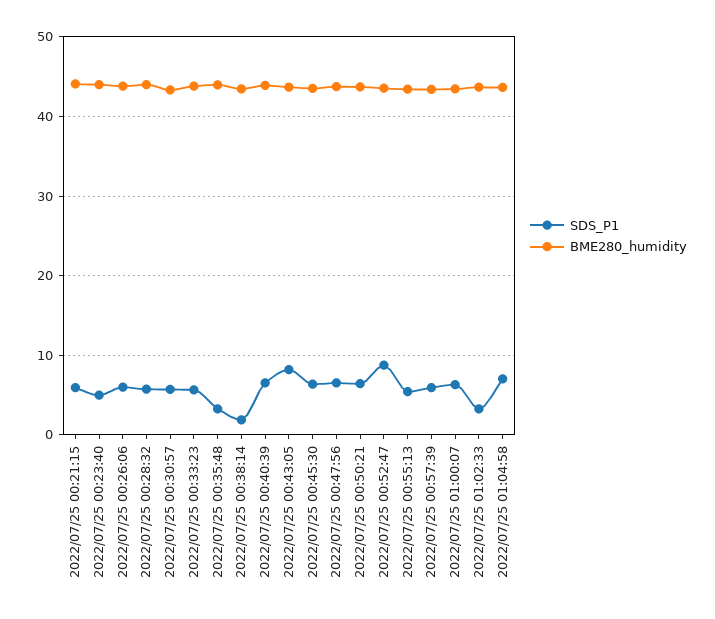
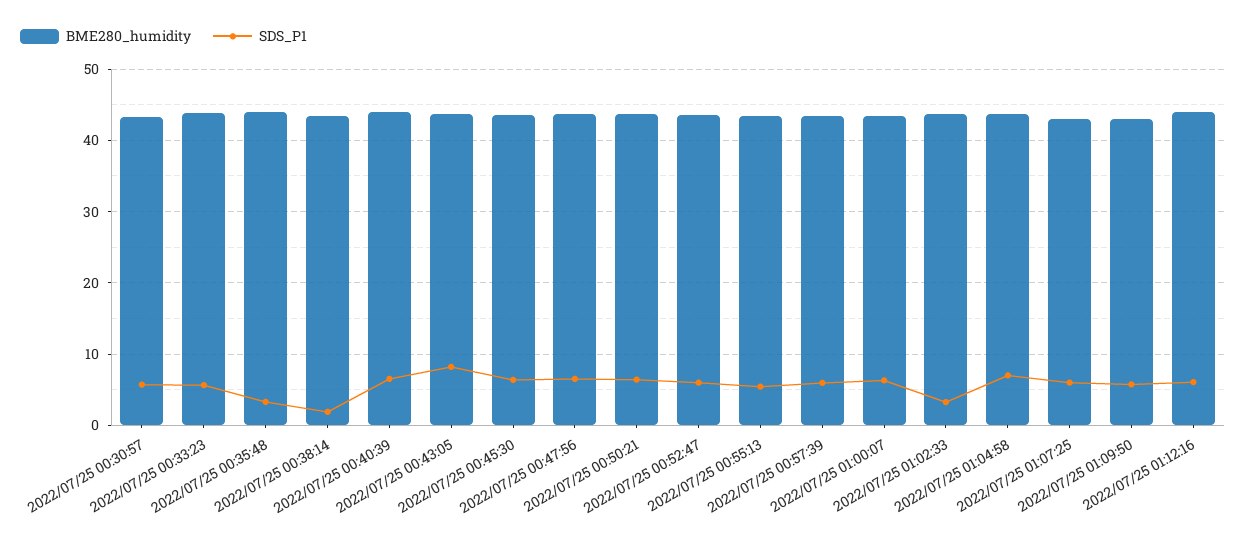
SDS_P1, 2022/07/25 00:21:15: 6 -> none
BME280_humidity, 2022/07/25 00:21:15: 44 -> none
SDS_P1, 2022/07/25 00:23:40: 5 -> none
BME280_humidity, 2022/07/25 00:23:40: 44 -> none
SDS_P1, 2022/07/25 00:26:06: 6 -> none
BME280_humidity, 2022/07/25 00:26:06: 44 -> none
SDS_P1, 2022/07/25 00:28:32: 6 -> none
BME280_humidity, 2022/07/25 00:28:32: 44 -> none
SDS_P1, 2022/07/25 00:52:47: 9 -> 6
BME280_humidity, 2022/07/25 01:07:25: none -> 43
SDS_P1, 2022/07/25 01:07:25: none -> 6
BME280_humidity, 2022/07/25 01:09:50: none -> 43
SDS_P1, 2022/07/25 01:09:50: none -> 6
BME280_humidity, 2022/07/25 01:12:16: none -> 44
SDS_P1, 2022/07/25 01:12:16: none -> 6

